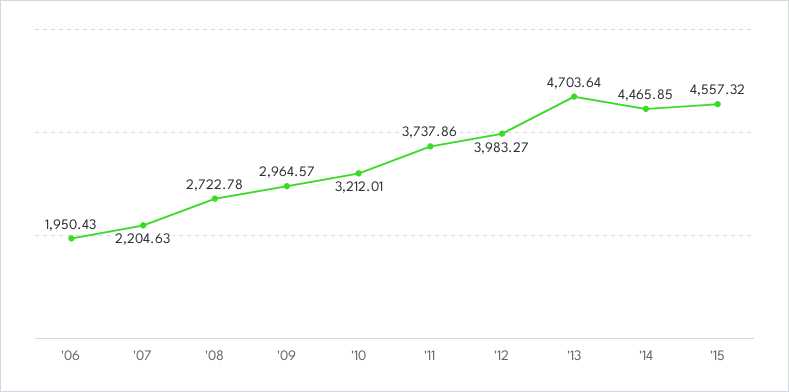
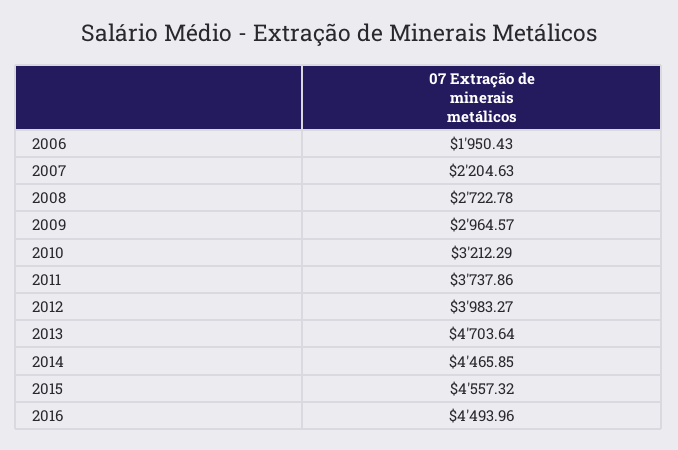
'10: 3212.01 -> 3212.29
2016: none -> 4493.96

